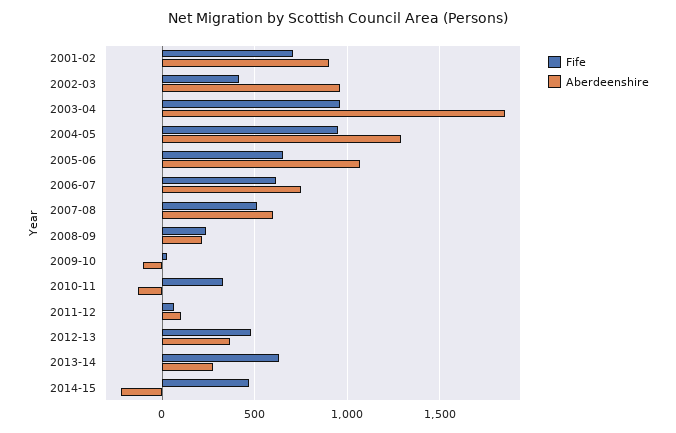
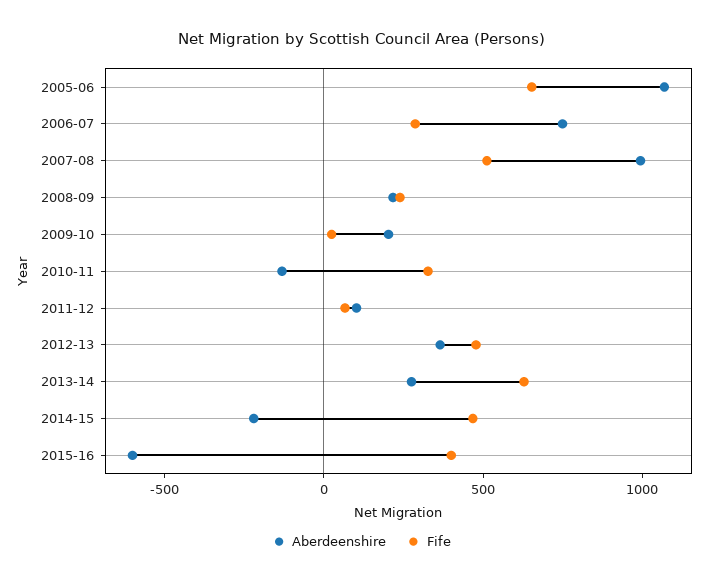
Fife, 2001-02: 700 -> none
Aberdeenshire, 2001-02: 900 -> none
Fife, 2002-03: 400 -> none
Aberdeenshire, 2002-03: 950 -> none
Fife, 2003-04: 950 -> none
Aberdeenshire, 2003-04: 1850 -> none
Fife, 2004-05: 950 -> none
Aberdeenshire, 2004-05: 1300 -> none
Fife, 2006-07: 600 -> 300
Aberdeenshire, 2007-08: 600 -> 1000
Aberdeenshire, 2009-10: -100 -> 200
Aberdeenshire, 2015-16: none -> -600
Fife, 2015-16: none -> 400

